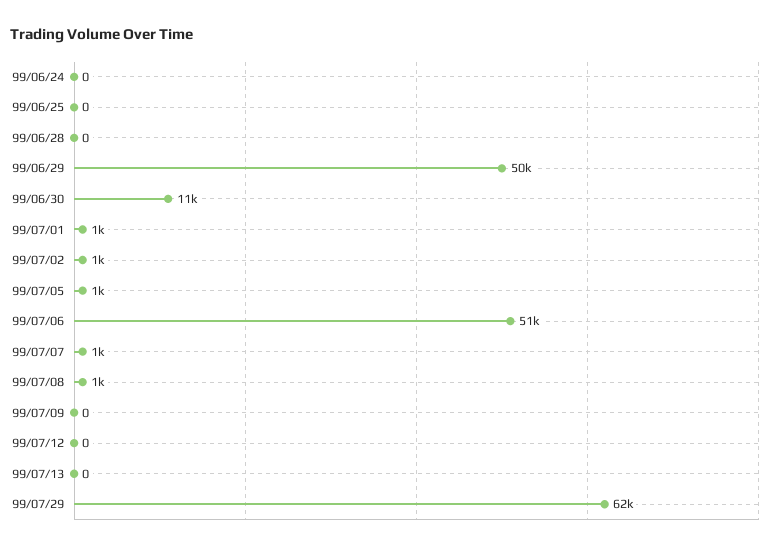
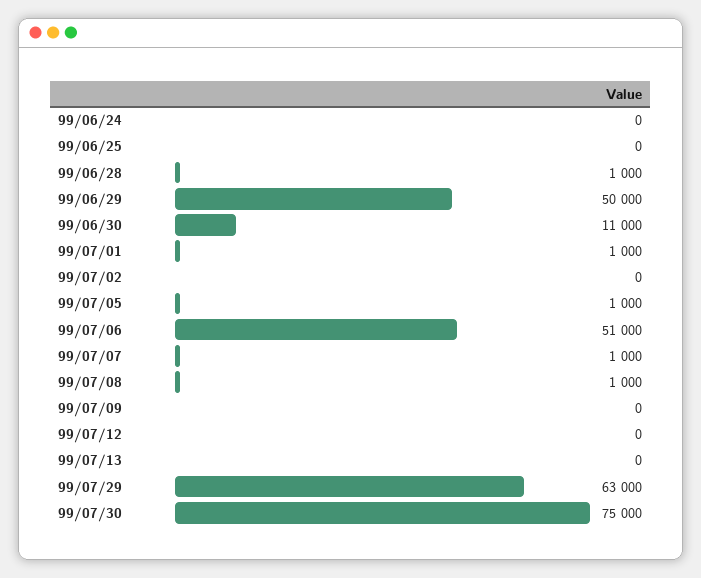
99/06/28: 0 -> 1000
99/07/02: 1000 -> 0
99/07/29: 62000 -> 63000
99/07/30: none -> 75000

